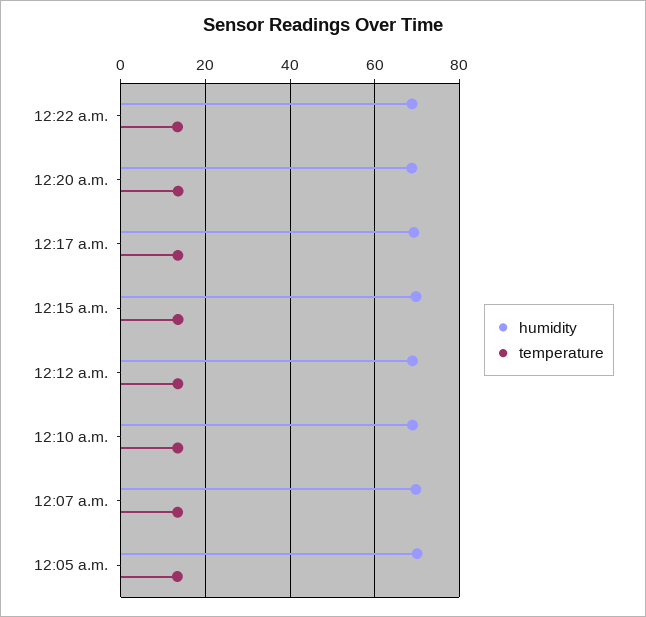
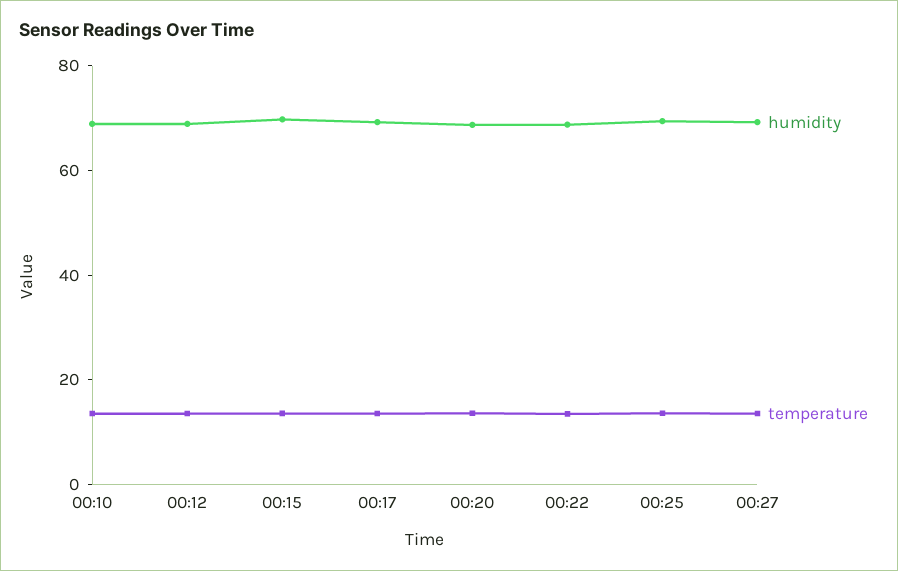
humidity, 12:07 a.m.: 70 -> none
temperature, 12:07 a.m.: 14 -> none
humidity, 12:05 a.m.: 70 -> none
temperature, 12:05 a.m.: 14 -> none
humidity, 00:25: none -> 70
temperature, 00:25: none -> 15
humidity, 00:27: none -> 70
temperature, 00:27: none -> 15

